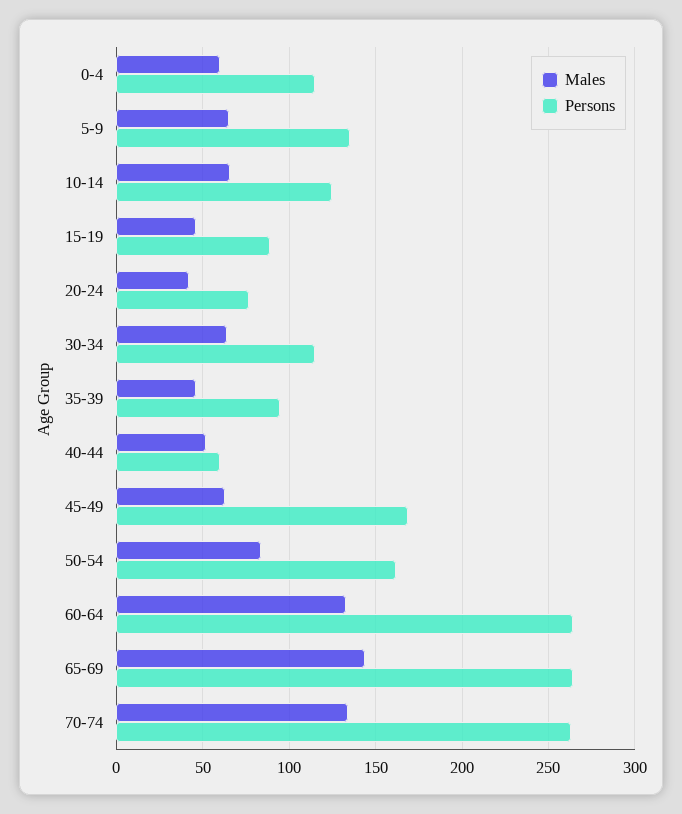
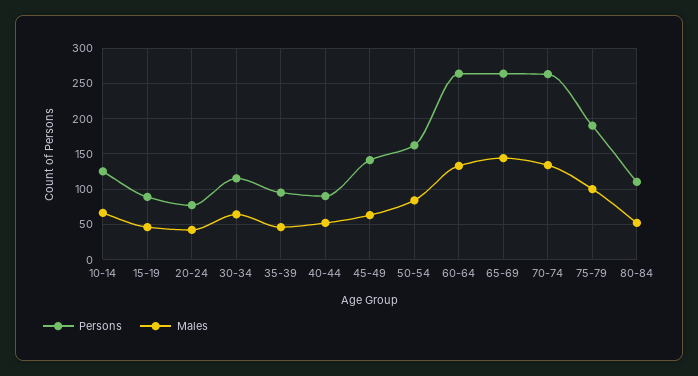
Males, 0-4: 60 -> none
Persons, 0-4: 115 -> none
Males, 5-9: 65 -> none
Persons, 5-9: 135 -> none
Persons, 40-44: 60 -> 90
Persons, 45-49: 170 -> 140
Persons, 75-79: none -> 190
Males, 75-79: none -> 100
Persons, 80-84: none -> 110
Males, 80-84: none -> 50

